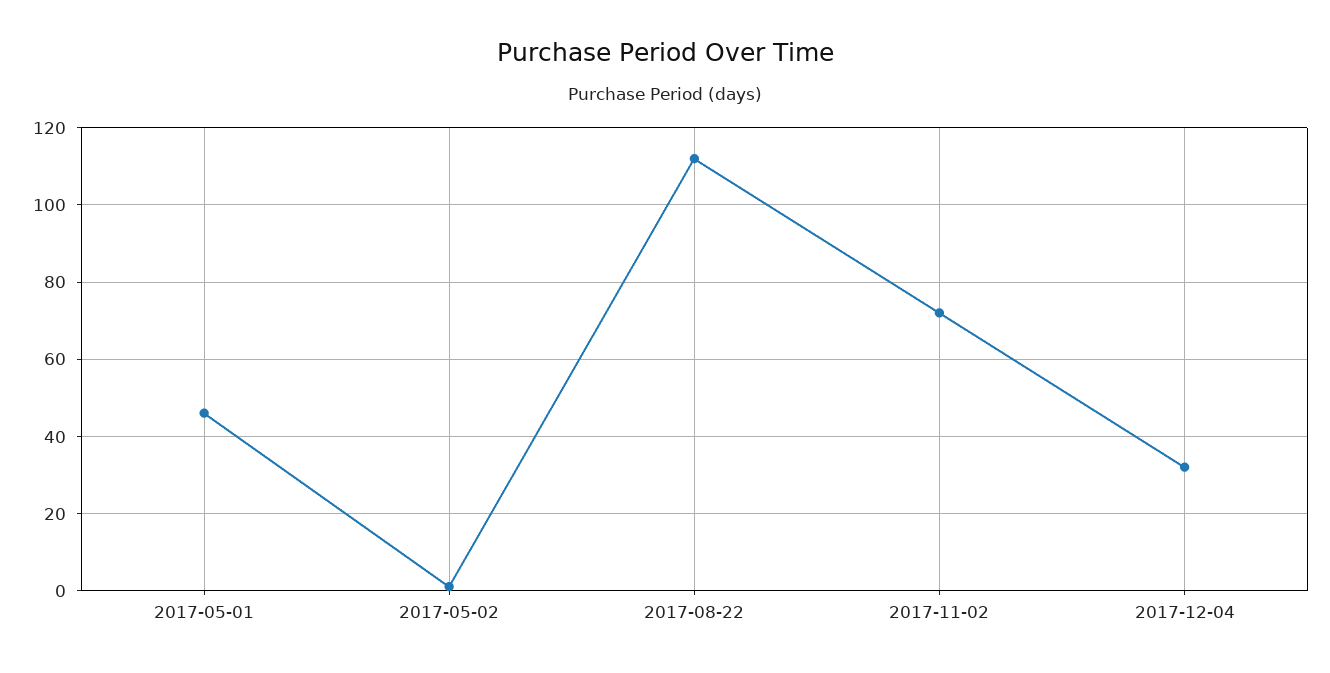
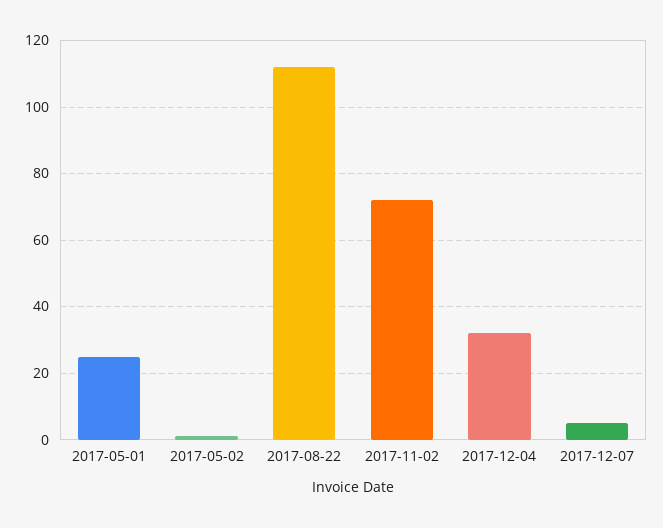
2017-05-01: 45 -> 25
2017-12-07: none -> 5

